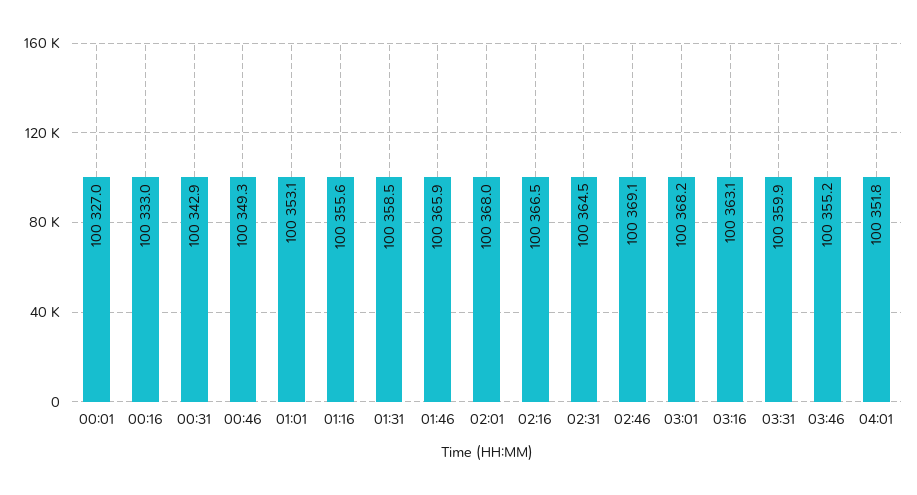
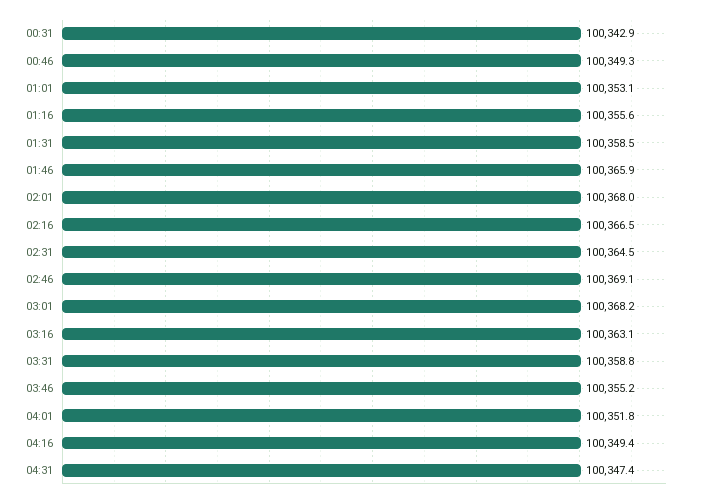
00:01: 100327 -> none
00:16: 100333 -> none
03:31: 100359.9 -> 100358.8
04:16: none -> 100349.4
04:31: none -> 100347.4

